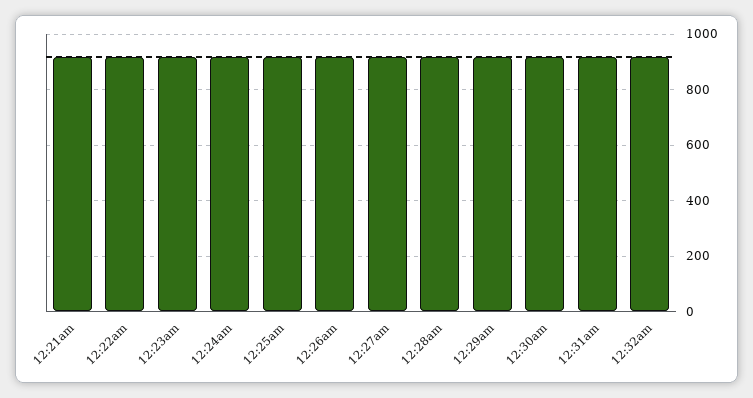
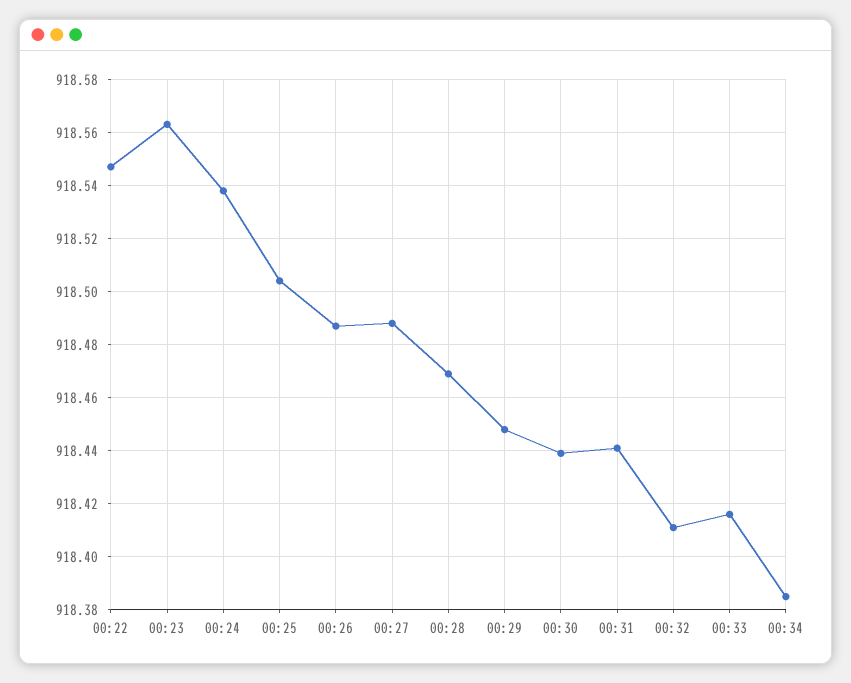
12:21am: 925 -> none
00:33: none -> 918.415
00:34: none -> 918.385

